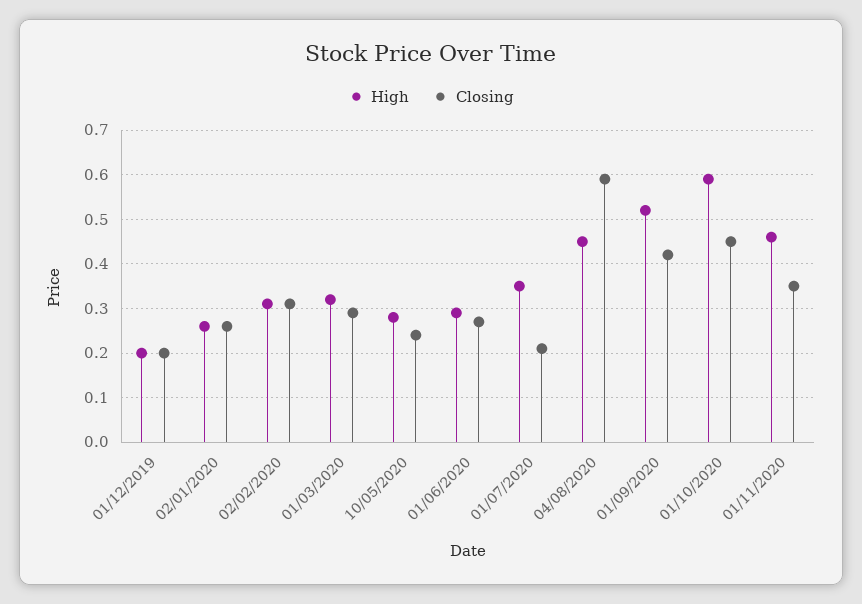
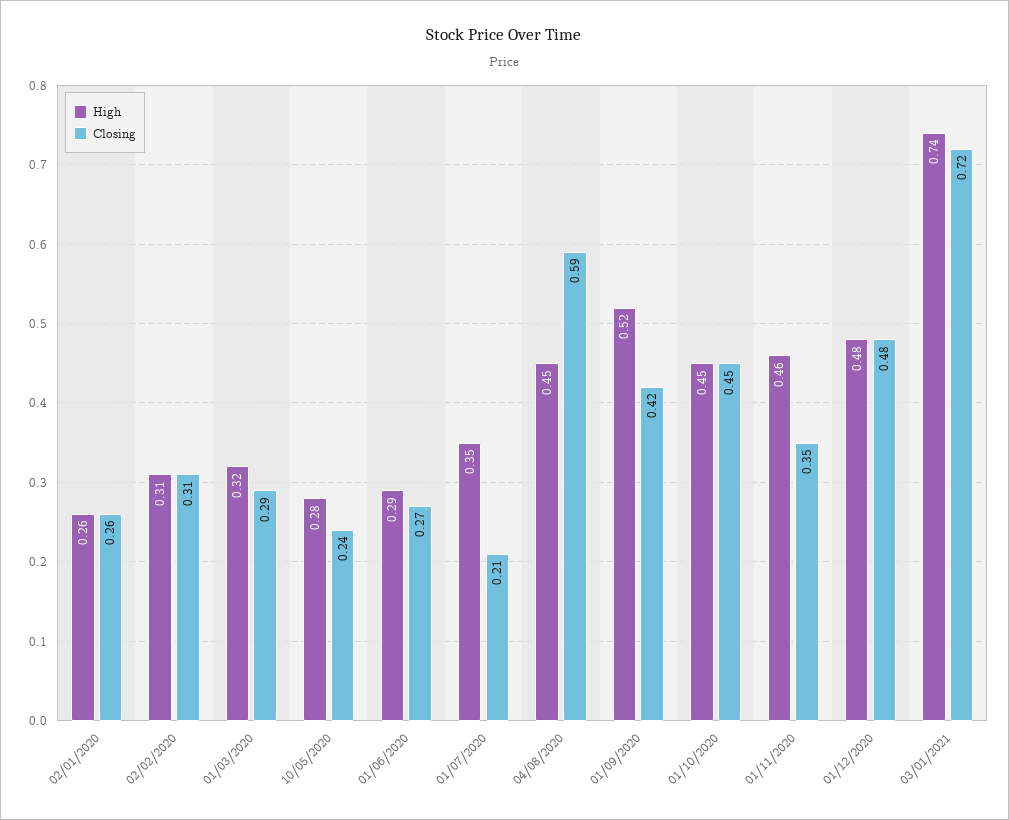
High, 01/12/2019: 0.2 -> none
Closing, 01/12/2019: 0.2 -> none
High, 01/10/2020: 0.6 -> 0.45
High, 01/12/2020: none -> 0.48
Closing, 01/12/2020: none -> 0.48
High, 03/01/2021: none -> 0.74
Closing, 03/01/2021: none -> 0.72

